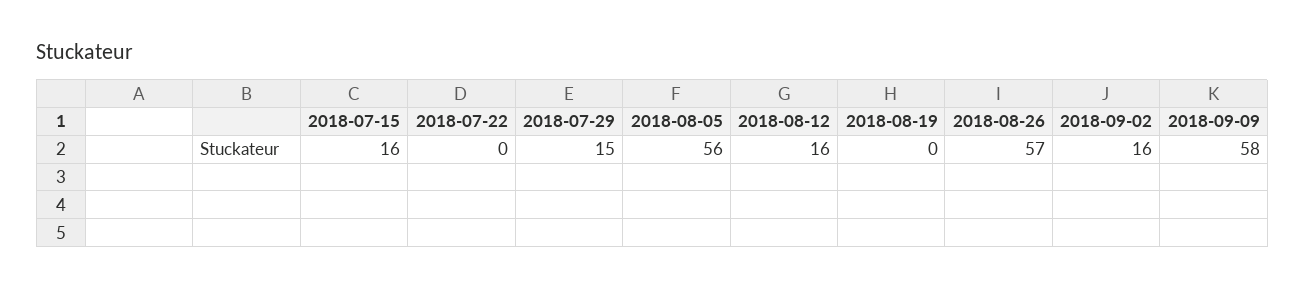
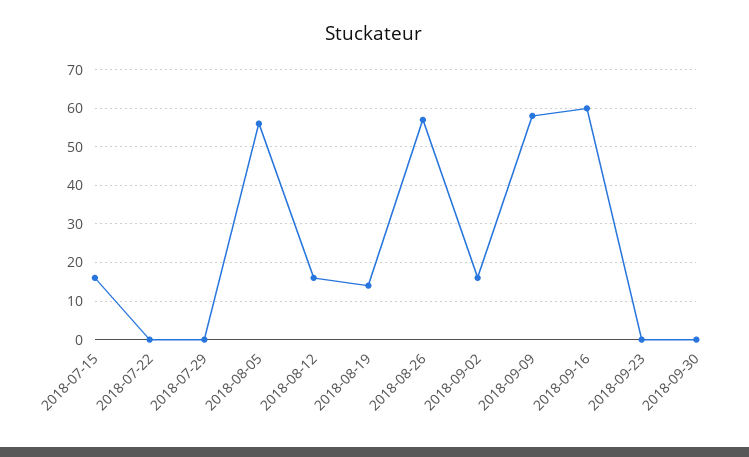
2018-07-29: 15 -> 0
2018-08-19: 0 -> 15
2018-09-16: none -> 60
2018-09-23: none -> 0
2018-09-30: none -> 0

